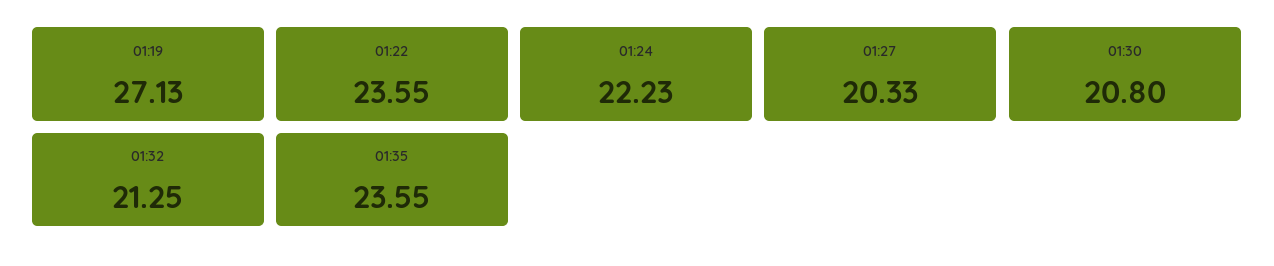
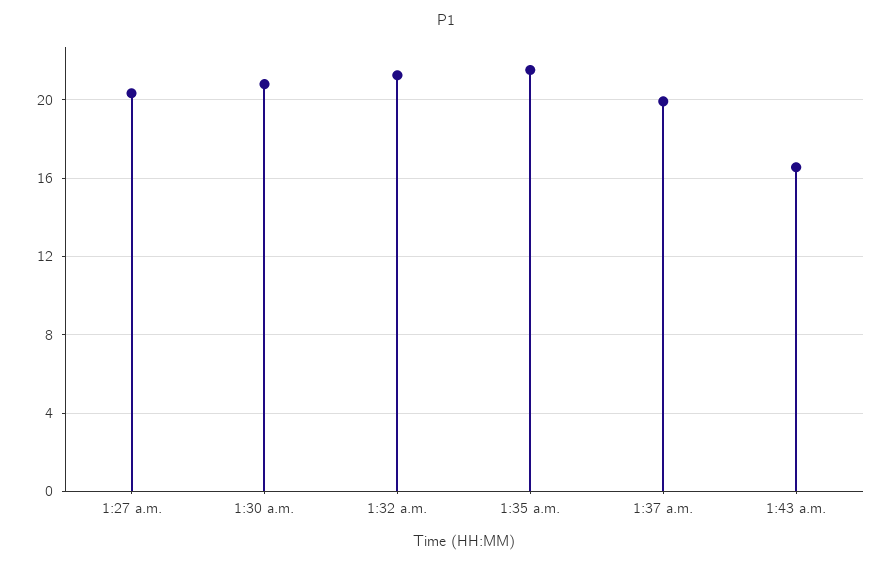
01:19: 27.13 -> none
01:22: 23.55 -> none
01:24: 22.23 -> none
01:35: 23.55 -> 21.5
1:37 a.m.: none -> 20
1:43 a.m.: none -> 16.5

